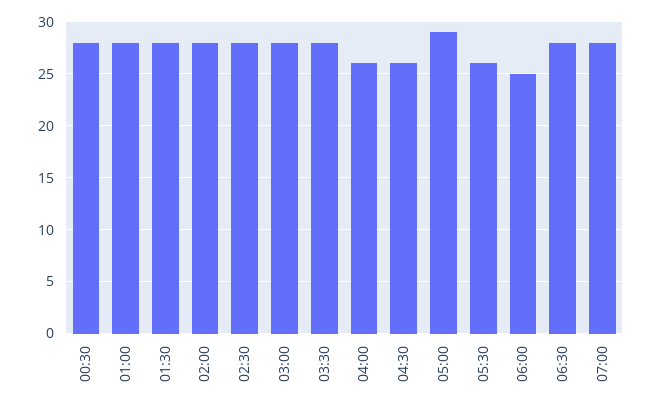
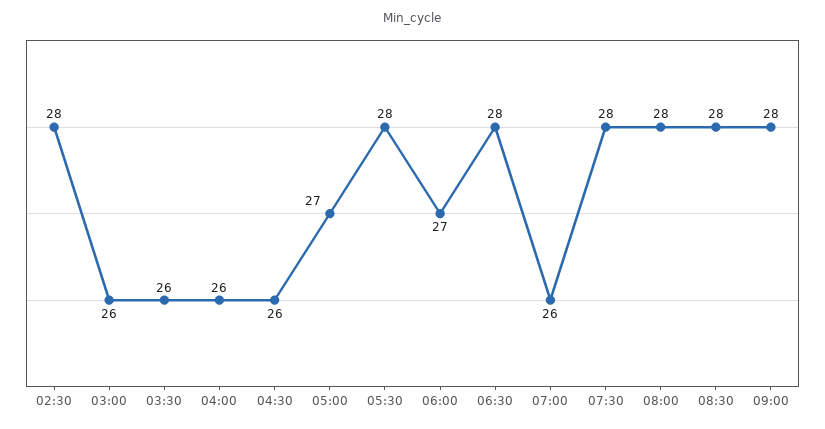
00:30: 28 -> none
01:00: 28 -> none
01:30: 28 -> none
02:00: 28 -> none
03:00: 28 -> 26
03:30: 28 -> 26
05:00: 29 -> 27
05:30: 26 -> 28
06:00: 25 -> 27
07:00: 28 -> 26
07:30: none -> 28
08:00: none -> 28
08:30: none -> 28
09:00: none -> 28

